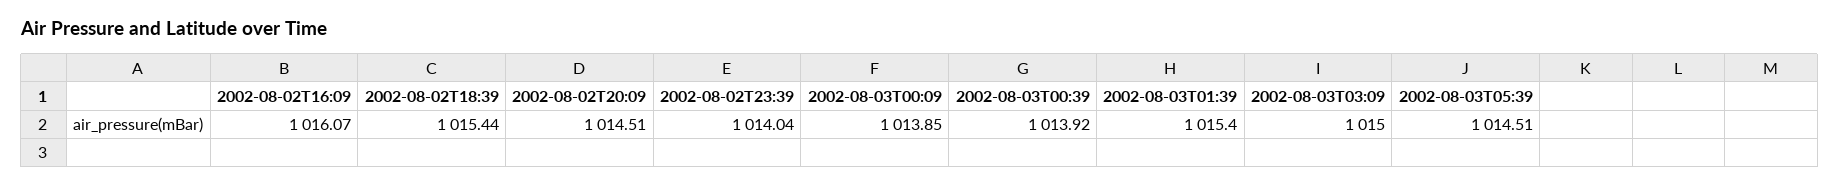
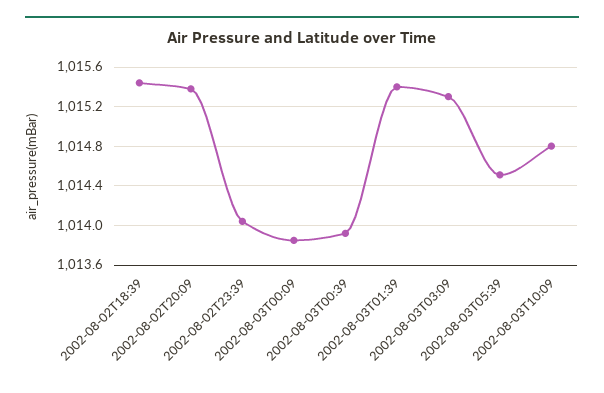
2002-08-02T16:09: 1016.07 -> none
2002-08-02T20:09: 1014.51 -> 1015.4
2002-08-03T03:09: 1015 -> 1015.3
2002-08-03T10:09: none -> 1014.8

